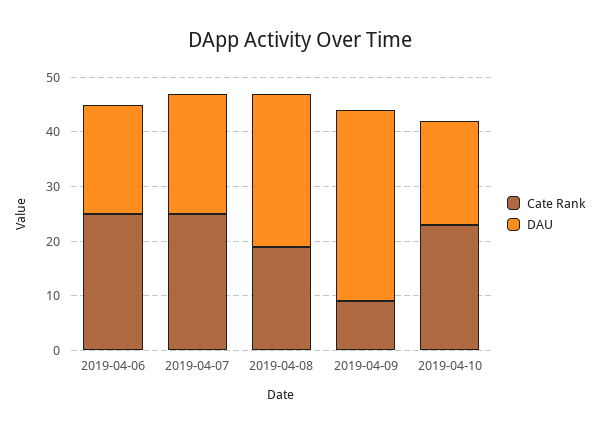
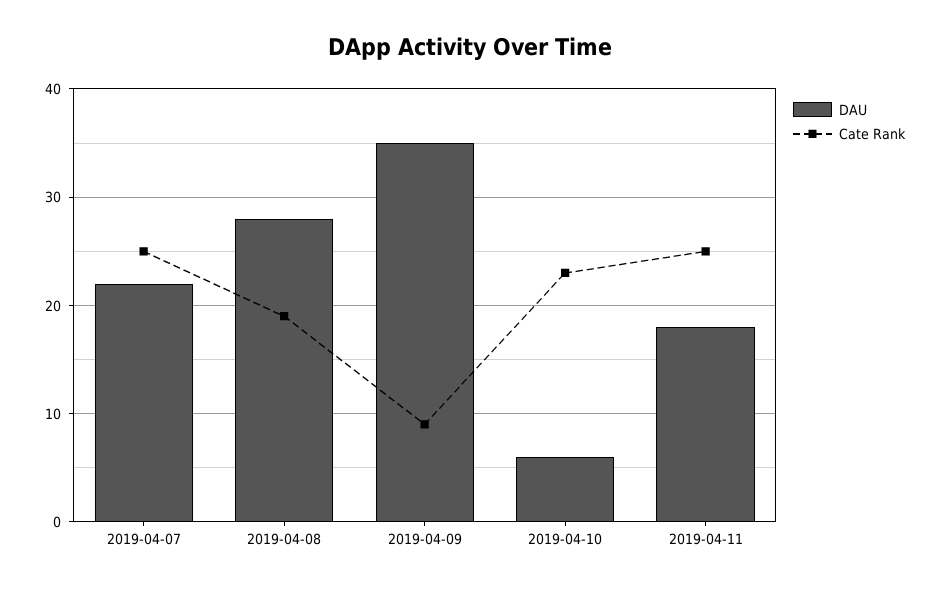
Cate Rank, 2019-04-06: 25 -> none
DAU, 2019-04-06: 20 -> none
DAU, 2019-04-10: 20 -> 6
DAU, 2019-04-11: none -> 18
Cate Rank, 2019-04-11: none -> 25

